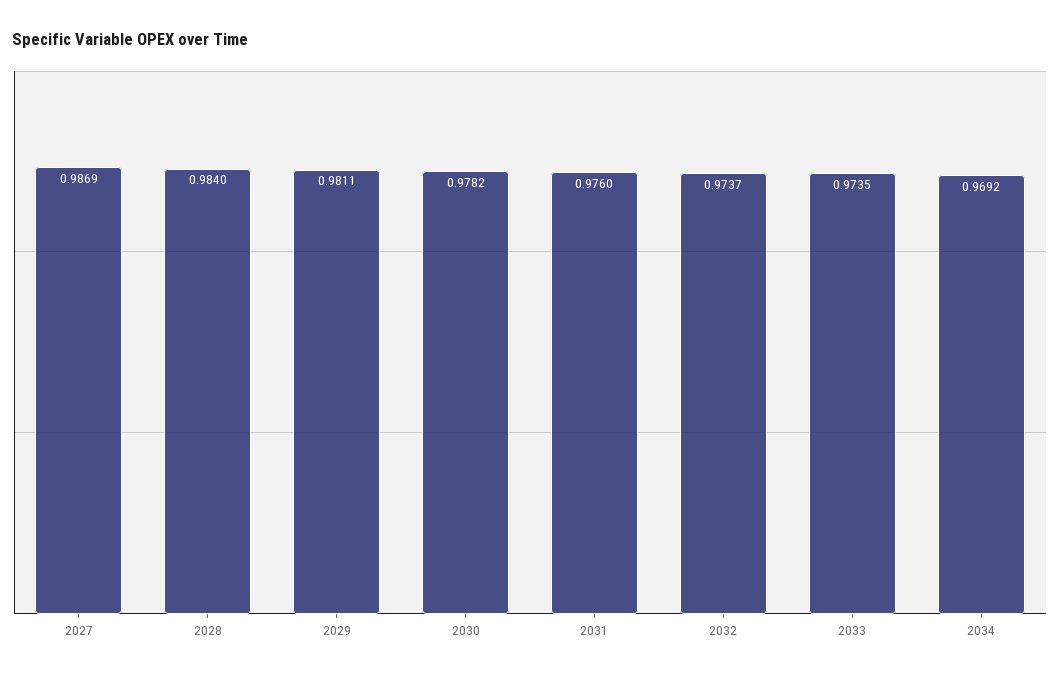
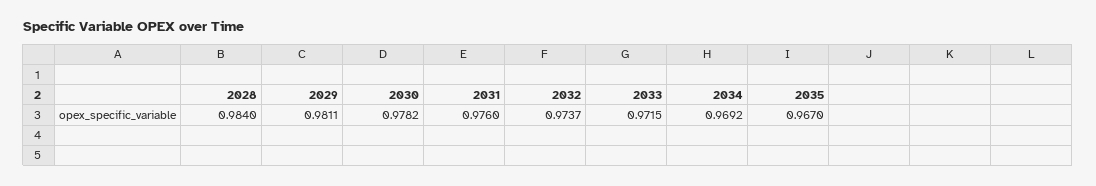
2027: 0.9869 -> none
2033: 0.9735 -> 0.9715
2035: none -> 0.967

